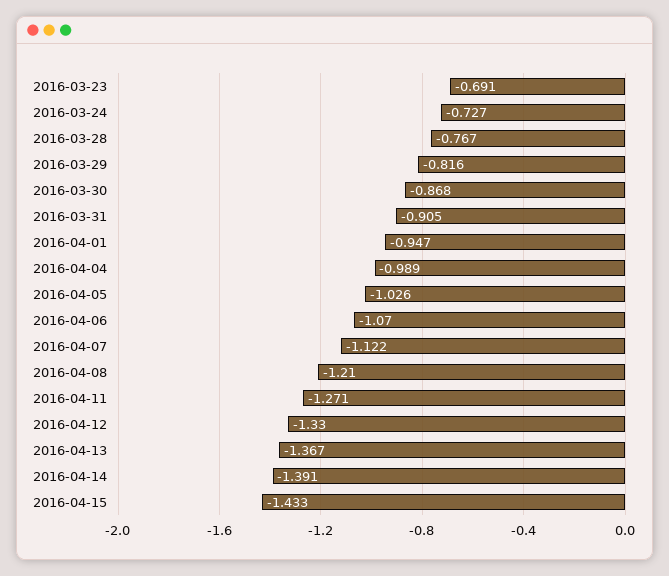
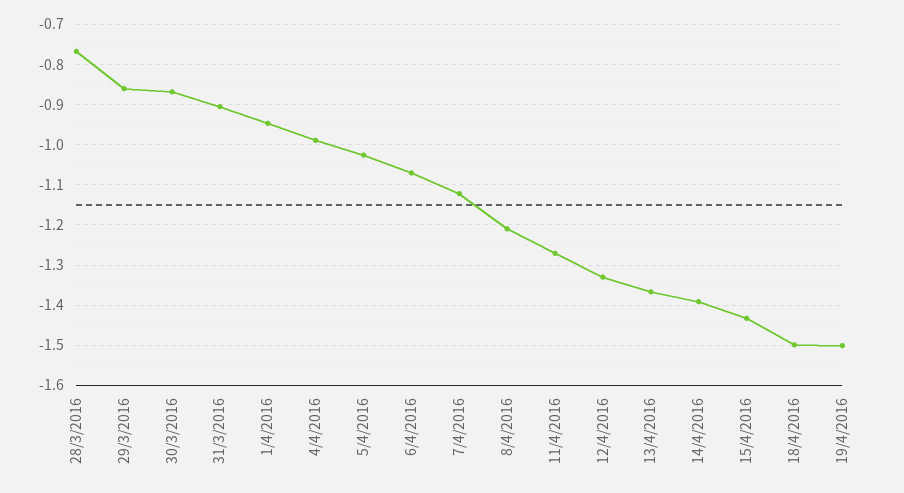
2016-03-23: -0.691 -> none
2016-03-24: -0.727 -> none
2016-03-29: -0.816 -> -0.86
18/4/2016: none -> -1.5
19/4/2016: none -> -1.5

